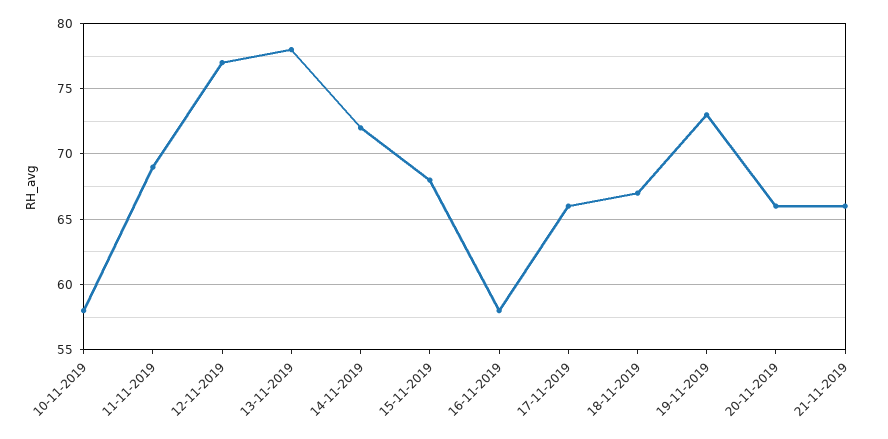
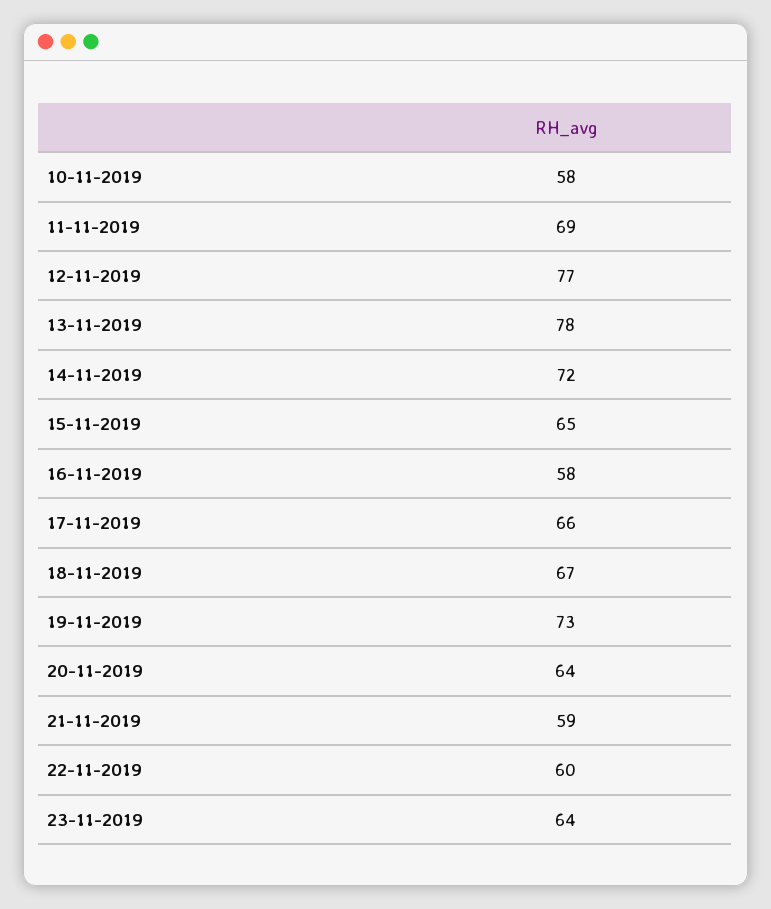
15-11-2019: 68 -> 65
20-11-2019: 66 -> 64
21-11-2019: 66 -> 59
22-11-2019: none -> 60
23-11-2019: none -> 64

